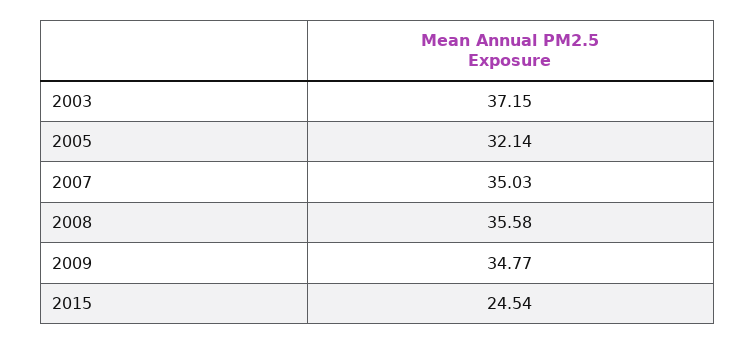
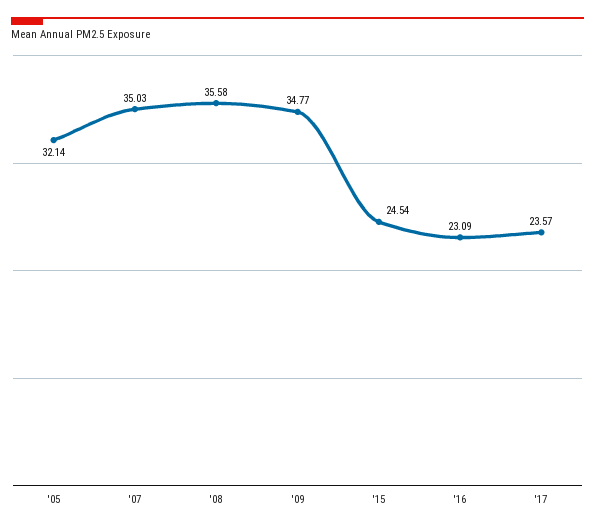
2003: 37.15 -> none
'16: none -> 23.09
'17: none -> 23.57

